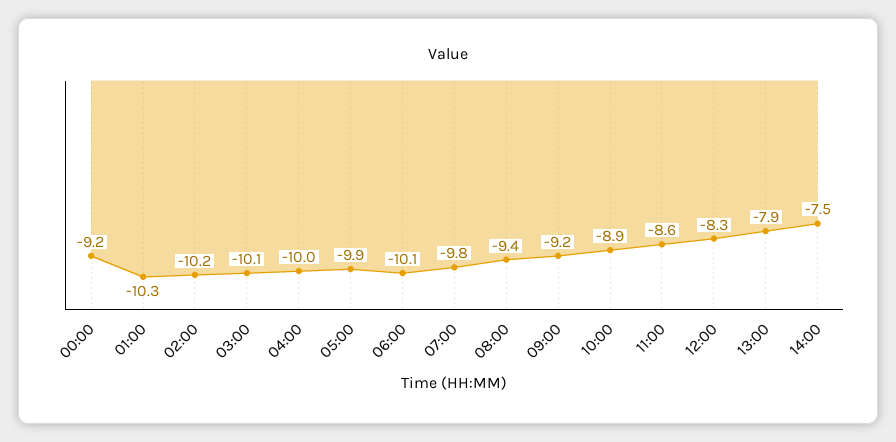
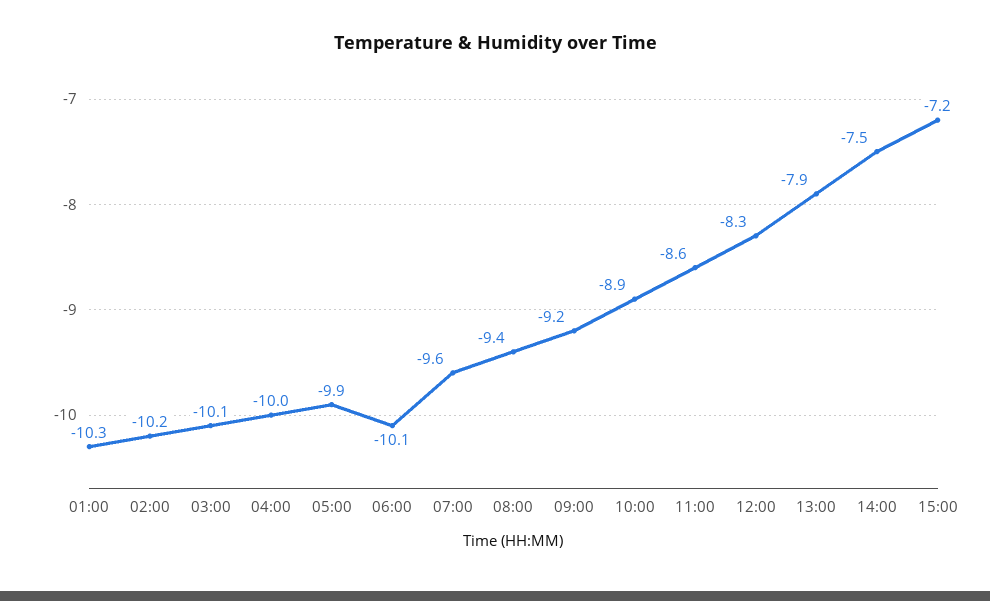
00:00: -9.2 -> none
07:00: -9.8 -> -9.6
15:00: none -> -7.2

